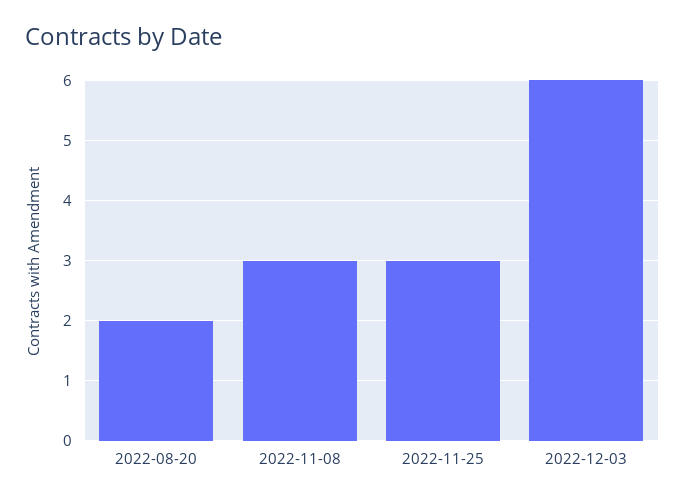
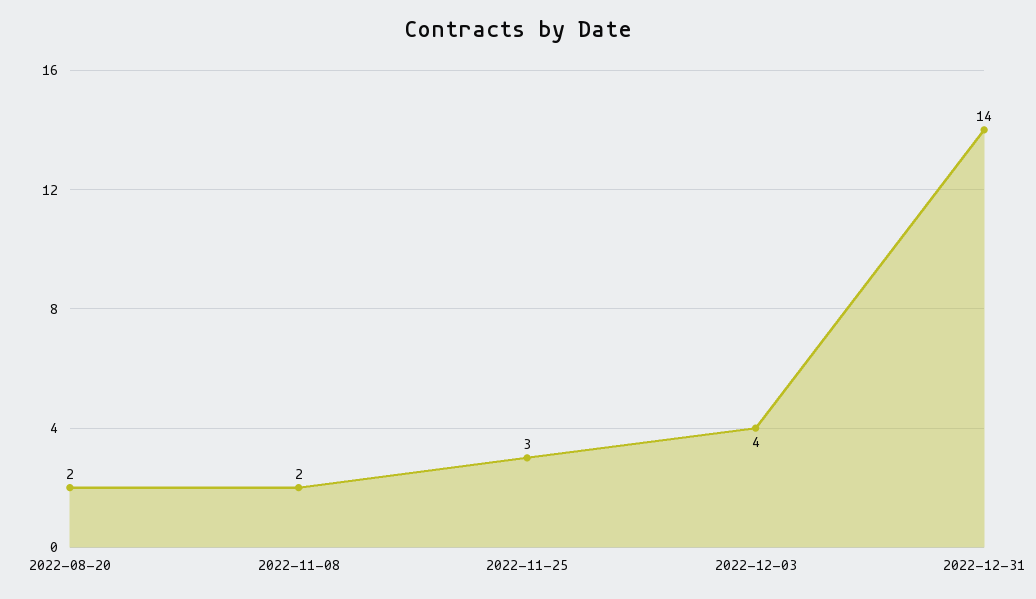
2022-11-08: 3 -> 2
2022-12-03: 6 -> 4
2022-12-31: none -> 14

